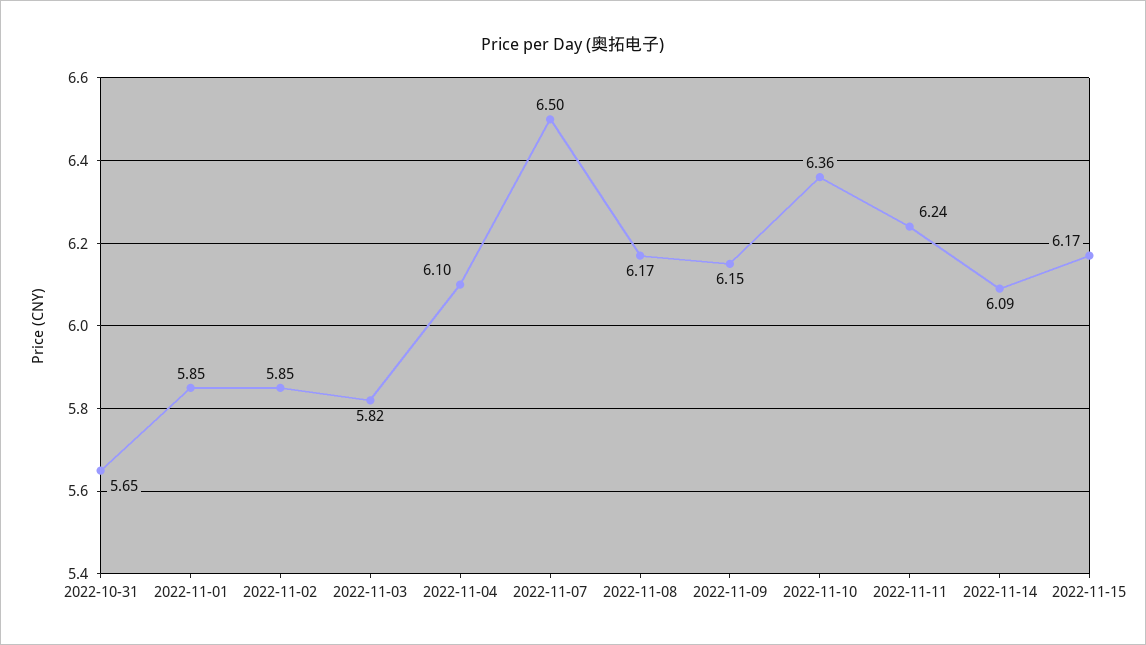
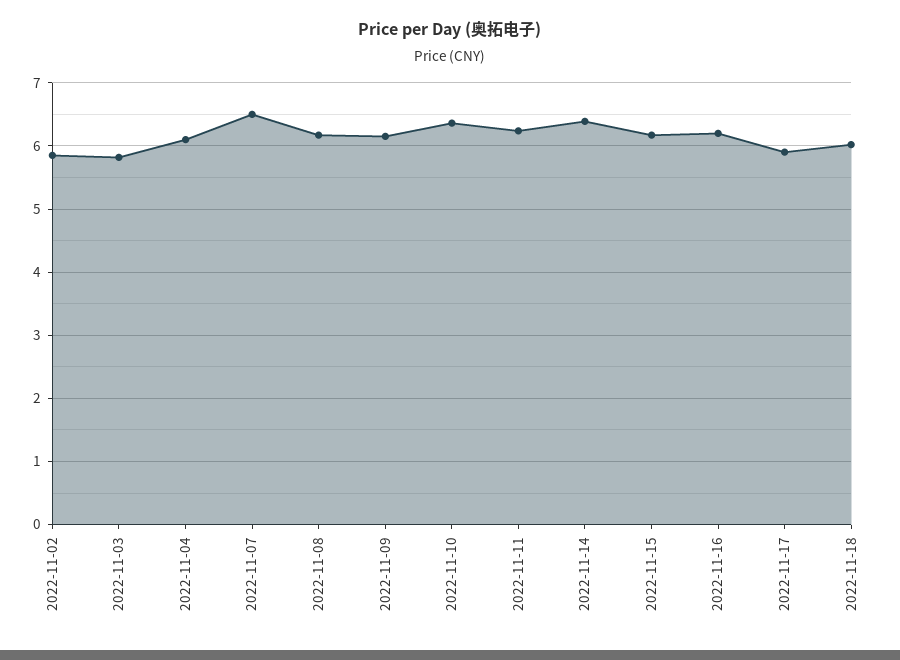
2022-10-31: 5.65 -> none
2022-11-01: 5.85 -> none
2022-11-14: 6.09 -> 6.4
2022-11-16: none -> 6.2
2022-11-17: none -> 5.9
2022-11-18: none -> 6

